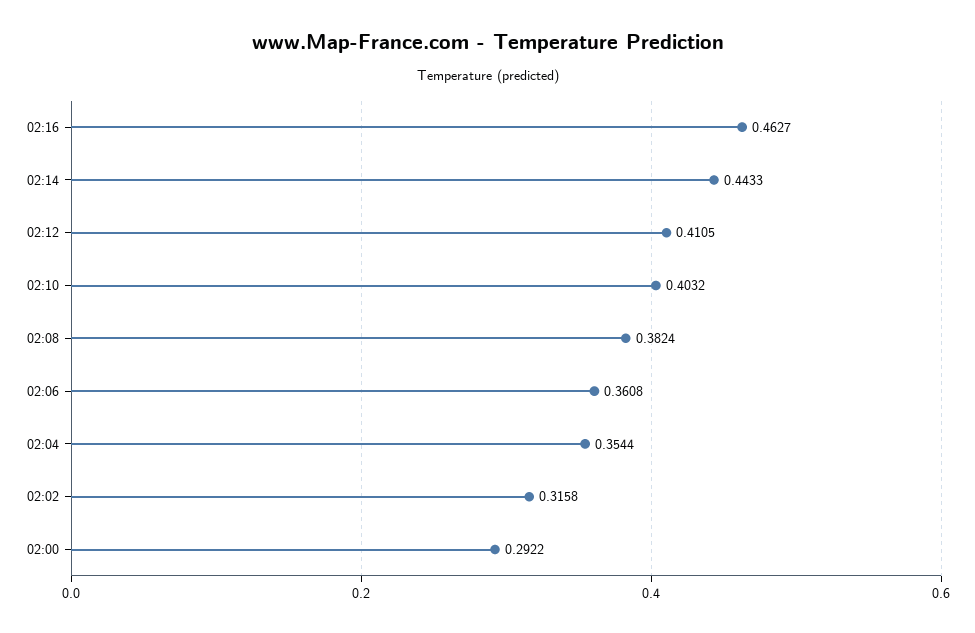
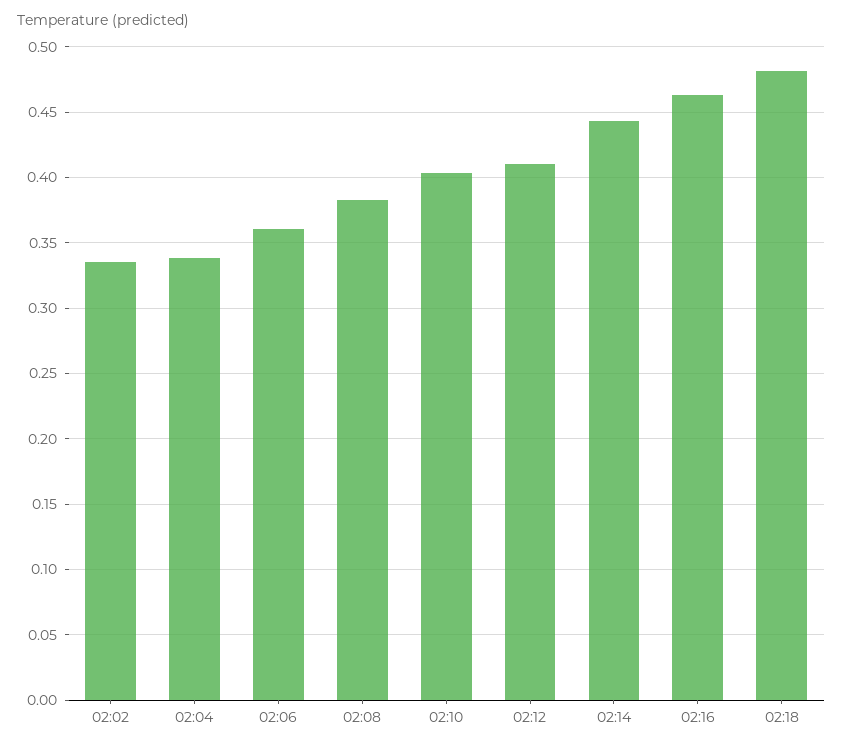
02:04: 0.3544 -> 0.34
02:02: 0.3158 -> 0.335
02:00: 0.2922 -> none
02:18: none -> 0.48

